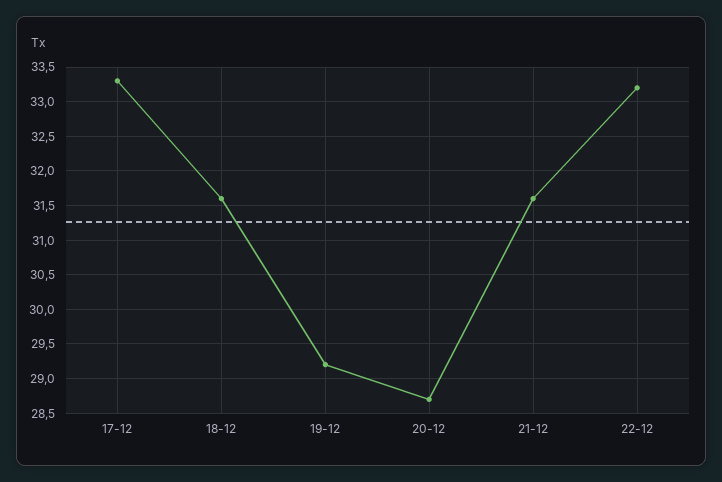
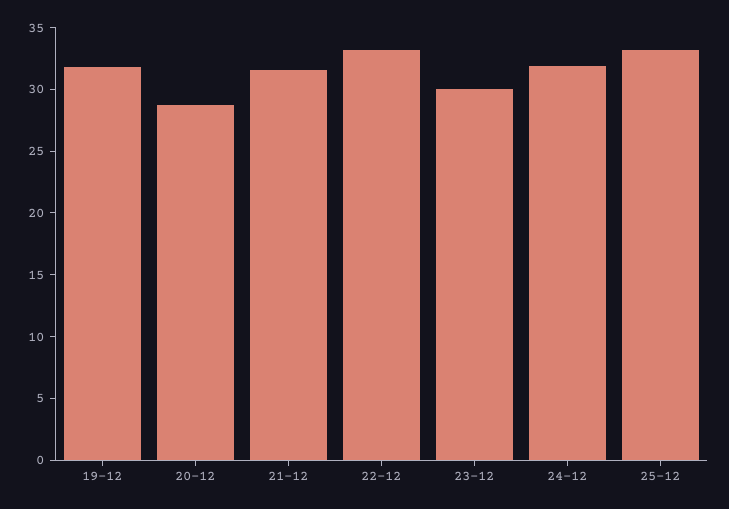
17-12: 33.3 -> none
18-12: 31.6 -> none
19-12: 29.2 -> 32
23-12: none -> 30
24-12: none -> 32
25-12: none -> 33

